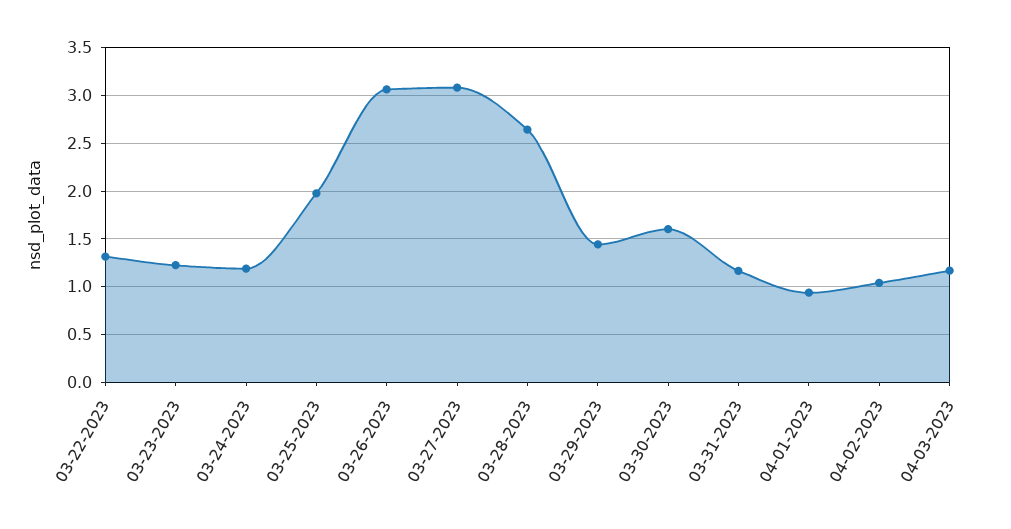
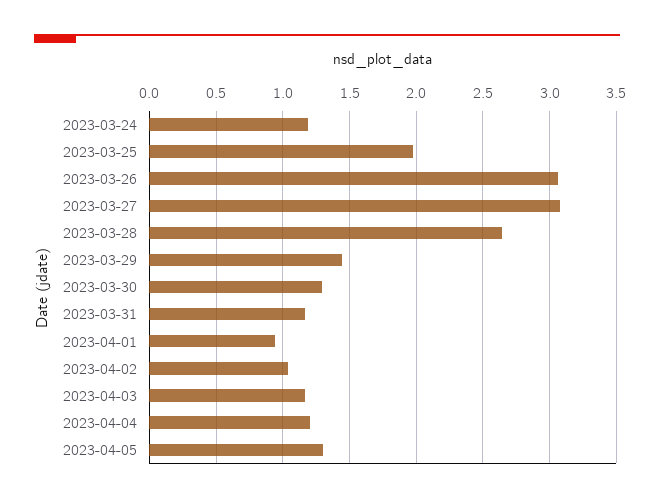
03-22-2023: 1.3 -> none
03-23-2023: 1.2 -> none
03-30-2023: 1.6 -> 1.3
2023-04-04: none -> 1.2
2023-04-05: none -> 1.3

